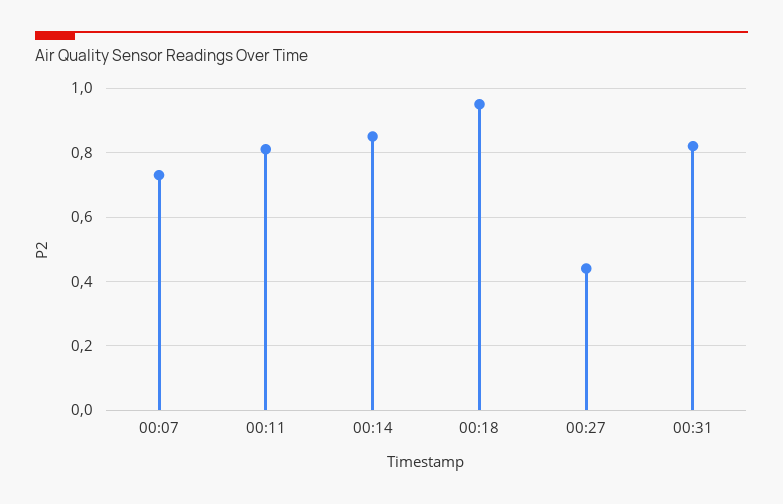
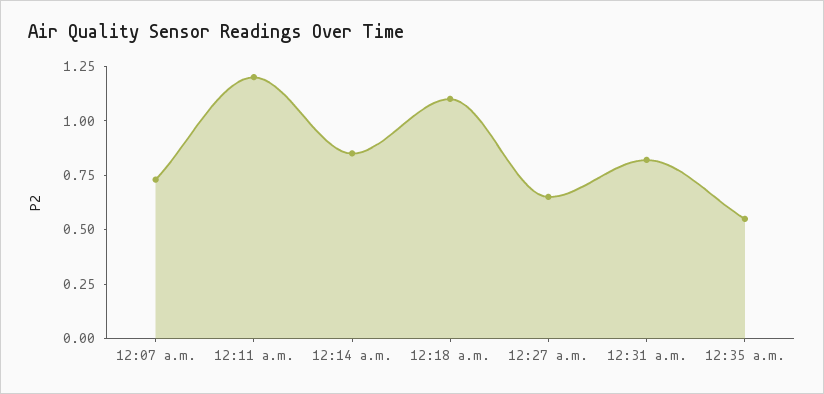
00:11: 0.8 -> 1.2
00:18: 0.95 -> 1.1
00:27: 0.45 -> 0.65
12:35 a.m.: none -> 0.55

